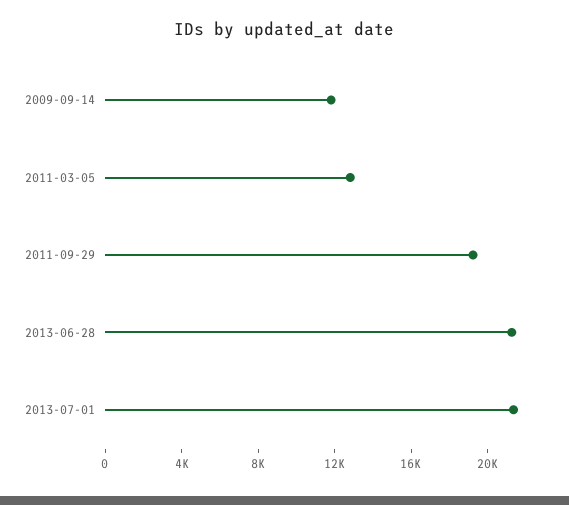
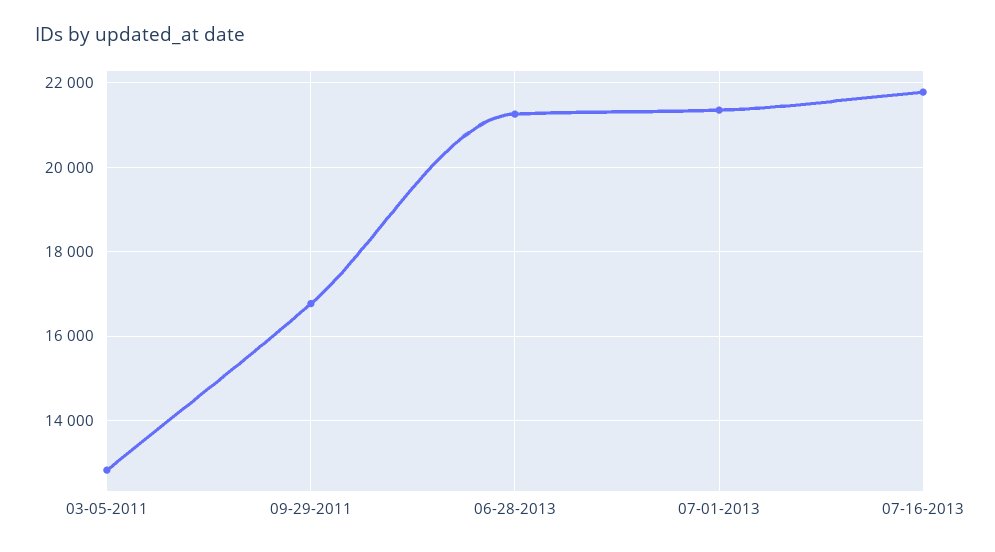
2009-09-14: 12000 -> none
2011-09-29: 19000 -> 16800
07-16-2013: none -> 21800

